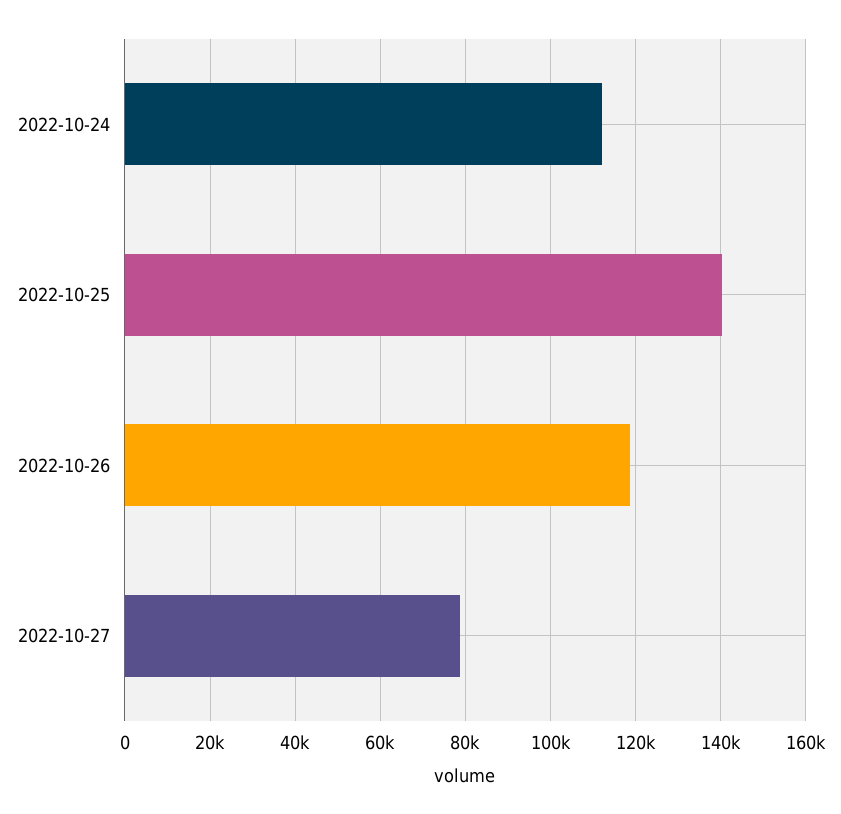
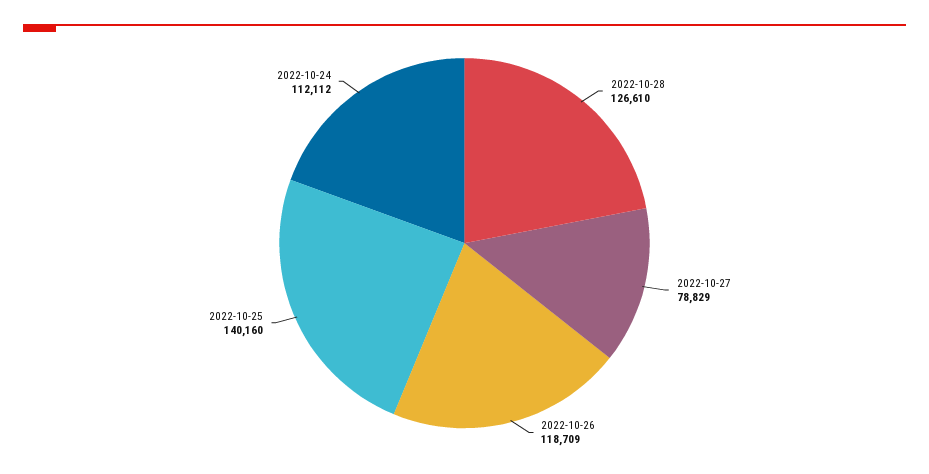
2022-10-28: none -> 126610

